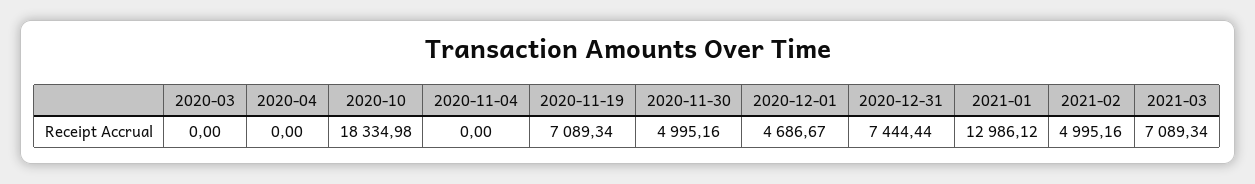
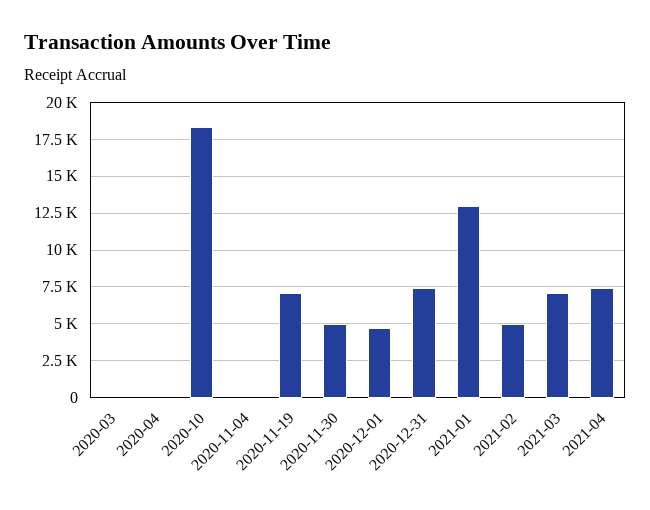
2021-04: none -> 7500

